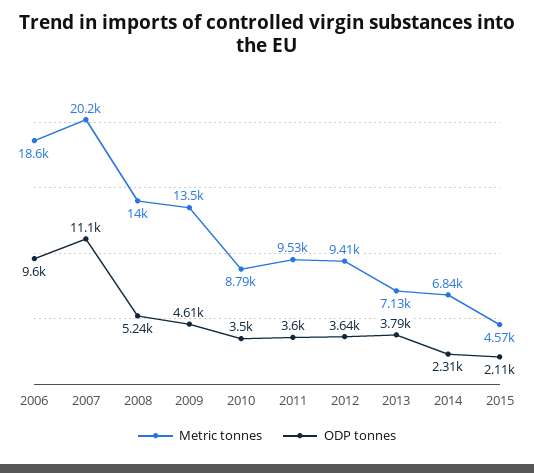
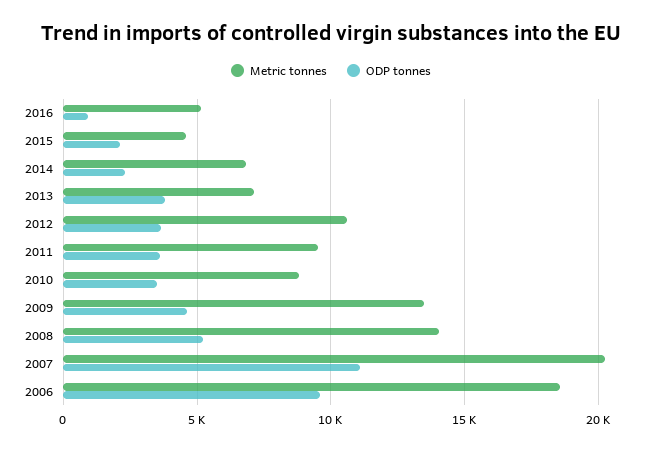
Metric tonnes, 2012: 9410 -> 10500
Metric tonnes, 2016: none -> 5000
ODP tonnes, 2016: none -> 1000

